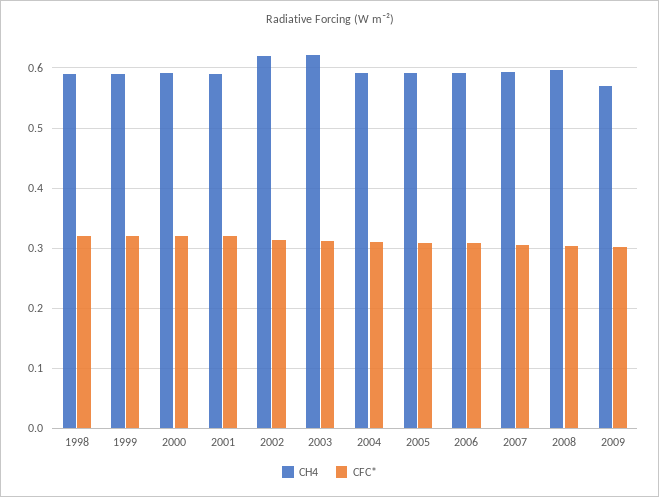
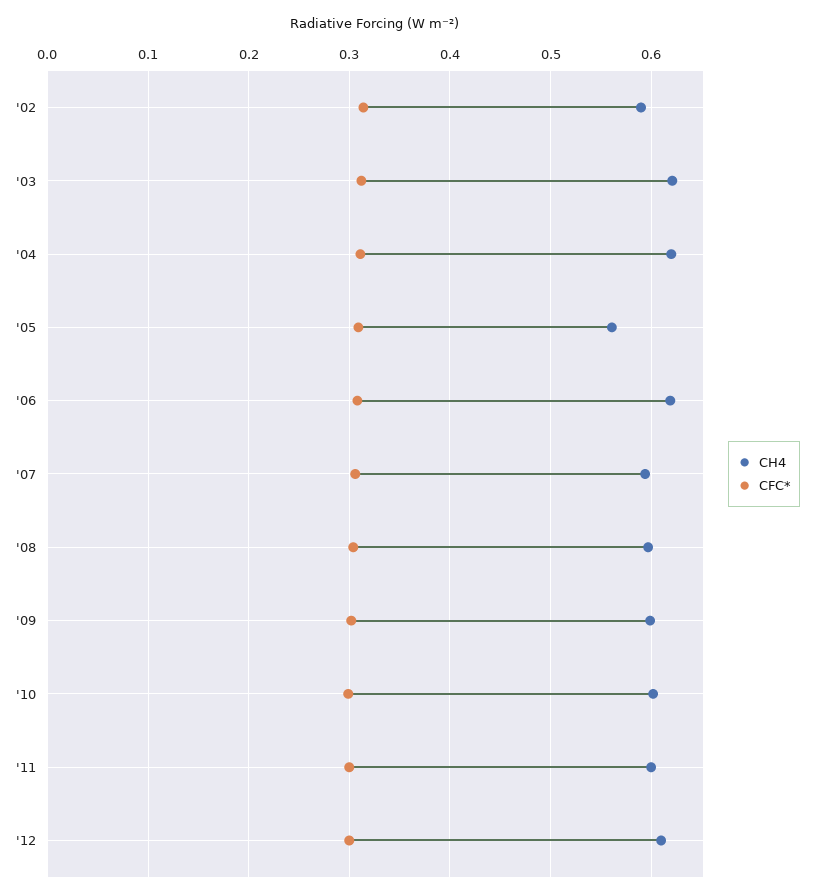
CH4, 1998: 0.59 -> none
CFC*, 1998: 0.32 -> none
CH4, 1999: 0.59 -> none
CFC*, 1999: 0.32 -> none
CH4, 2000: 0.59 -> none
CFC*, 2000: 0.32 -> none
CH4, 2001: 0.59 -> none
CFC*, 2001: 0.32 -> none
CH4, 2002: 0.62 -> 0.59
CH4, 2004: 0.59 -> 0.62
CH4, 2005: 0.59 -> 0.56
CH4, 2006: 0.59 -> 0.62
CH4, 2009: 0.57 -> 0.6
CH4, '10: none -> 0.6
CFC*, '10: none -> 0.3
CH4, '11: none -> 0.6
CFC*, '11: none -> 0.3
CH4, '12: none -> 0.61
CFC*, '12: none -> 0.3

